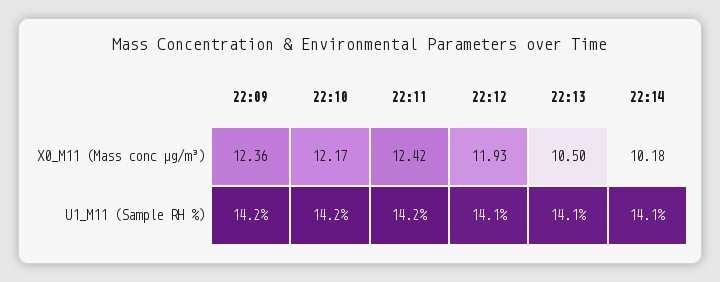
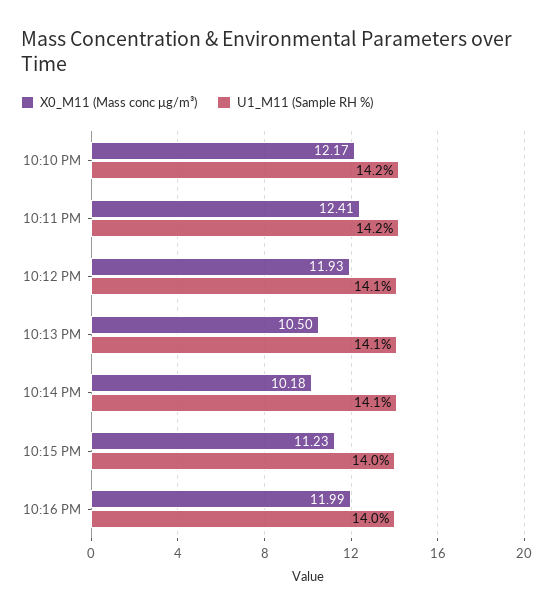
X0_M11 (Mass conc μg/m³), 22:09: 12.36 -> none
X0_M11 (Mass conc μg/m³), 22:11: 12.42 -> 12.41
U1_M11 (Sample RH %), 22:09: 14.2 -> none
X0_M11 (Mass conc μg/m³), 10:15 PM: none -> 11.23
U1_M11 (Sample RH %), 10:15 PM: none -> 14
X0_M11 (Mass conc μg/m³), 10:16 PM: none -> 11.99
U1_M11 (Sample RH %), 10:16 PM: none -> 14

